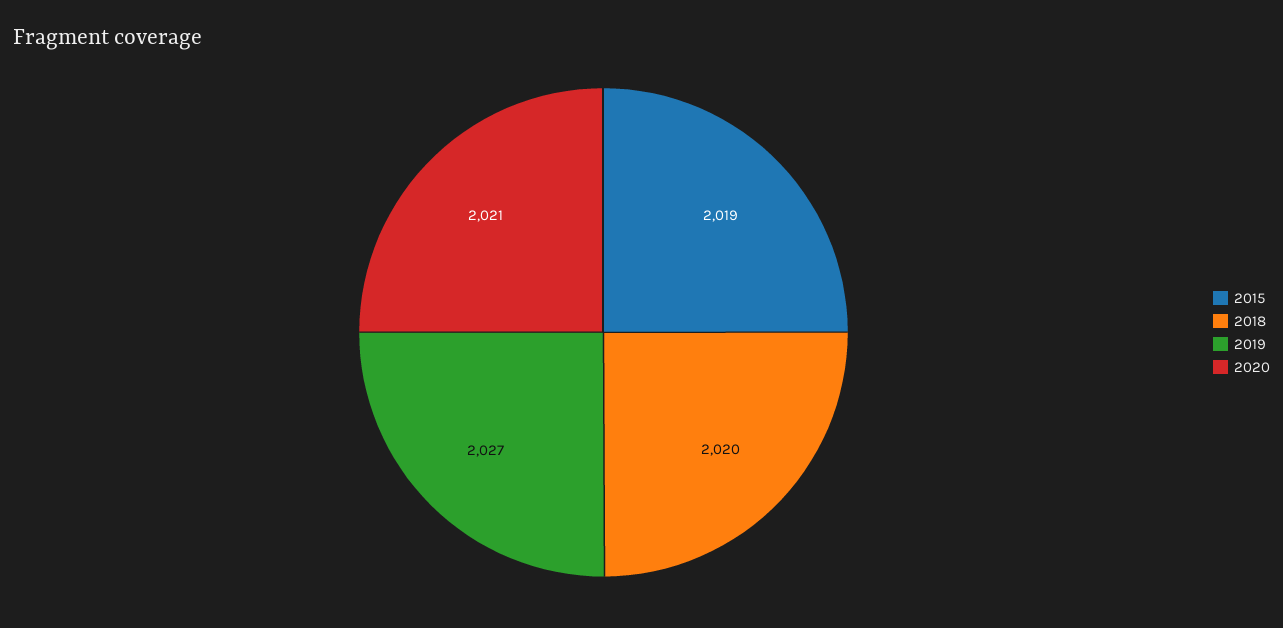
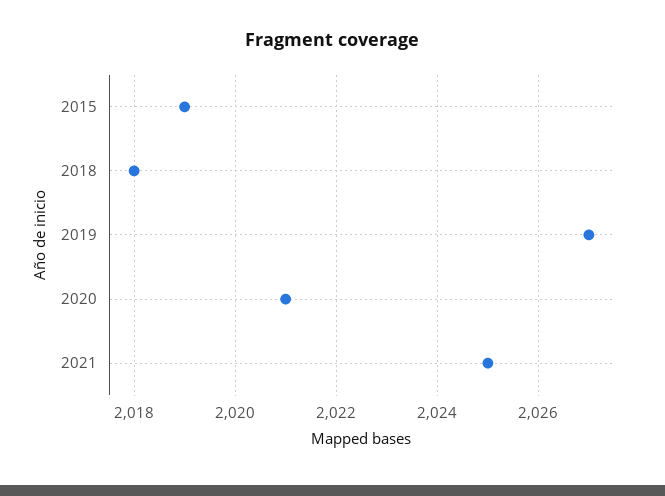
2018: 2020 -> 2018
2021: none -> 2025

